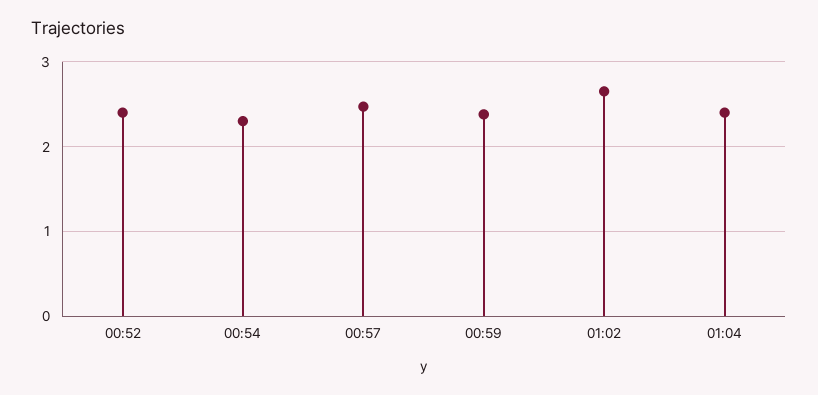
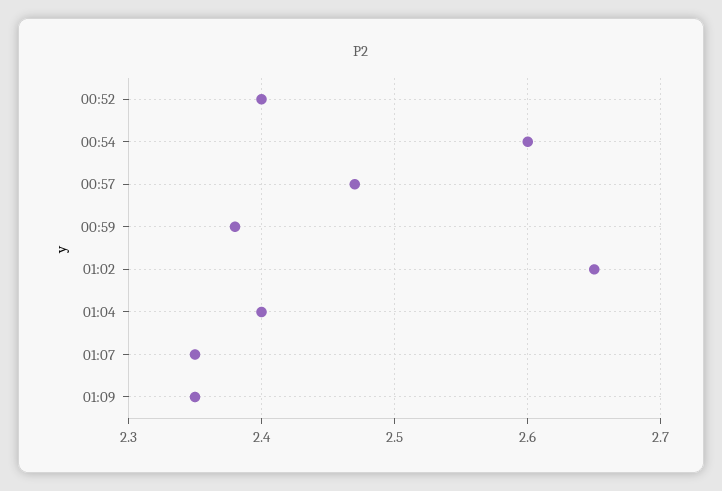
00:54: 2.3 -> 2.6
01:07: none -> 2.35
01:09: none -> 2.35

